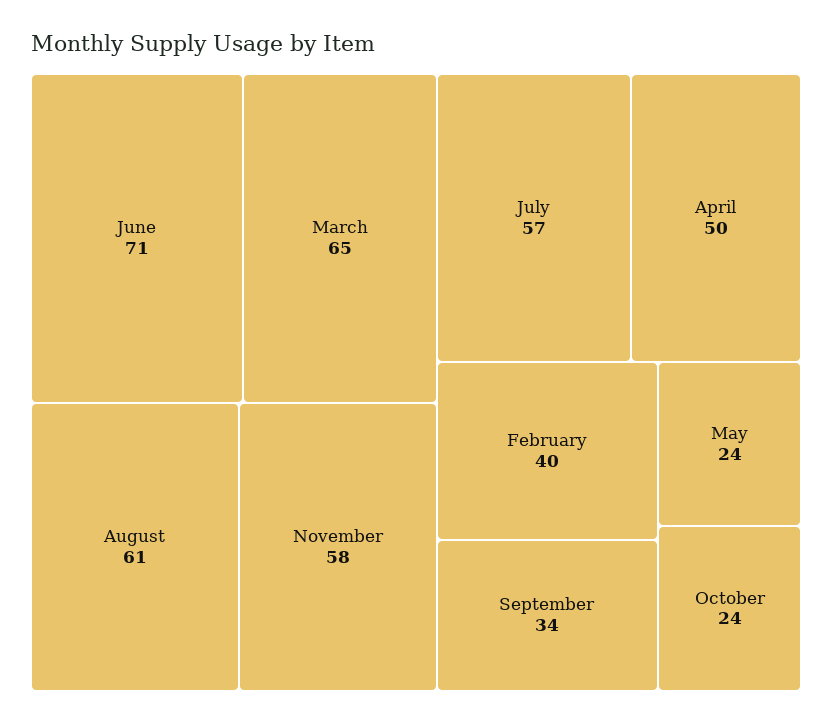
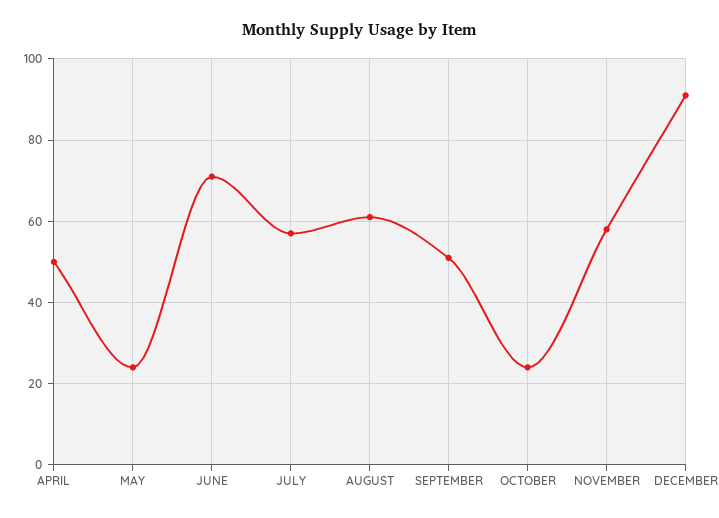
March: 65 -> none
February: 40 -> none
September: 34 -> 50
DECEMBER: none -> 90

